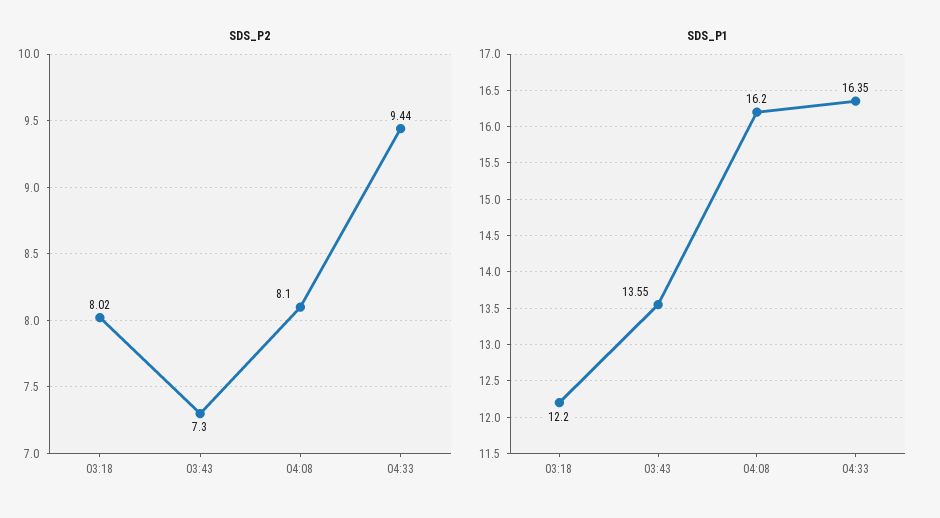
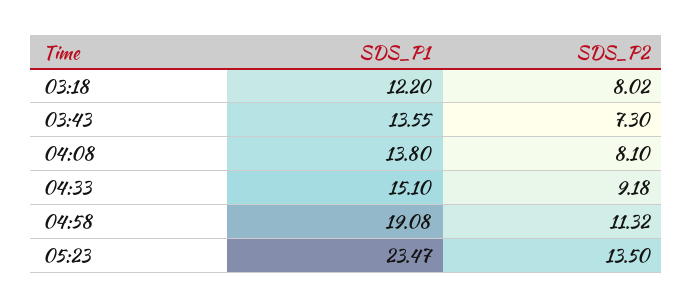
SDS_P2, 04:33: 9.44 -> 9.18
SDS_P1, 04:08: 16.2 -> 13.8
SDS_P1, 04:33: 16.35 -> 15.1
SDS_P1, 04:58: none -> 19.08
SDS_P2, 04:58: none -> 11.32
SDS_P1, 05:23: none -> 23.47
SDS_P2, 05:23: none -> 13.5

